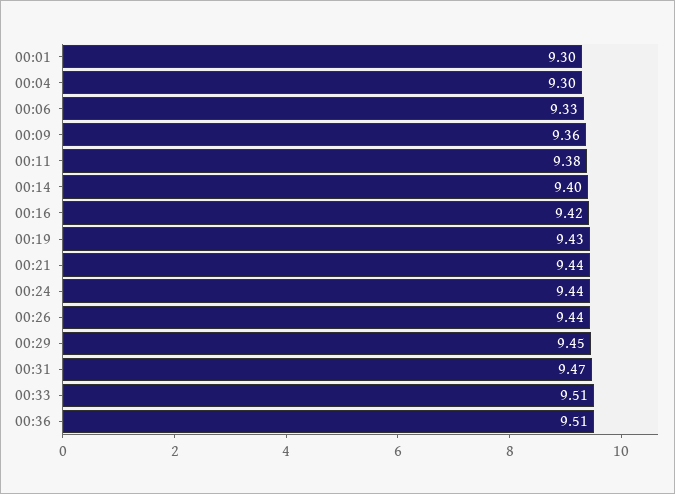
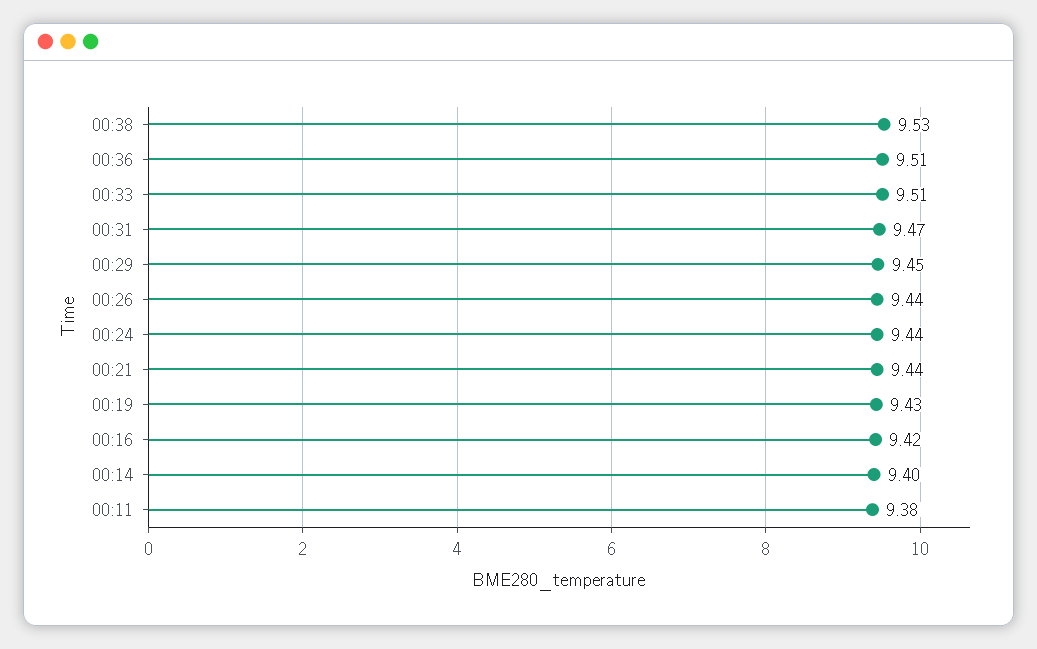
00:01: 9.3 -> none
00:04: 9.3 -> none
00:06: 9.33 -> none
00:09: 9.36 -> none
00:38: none -> 9.53

